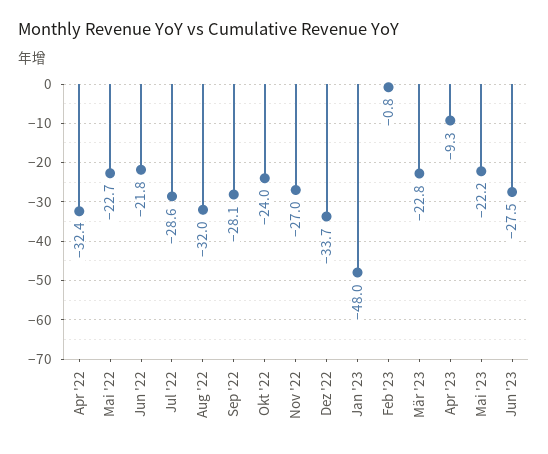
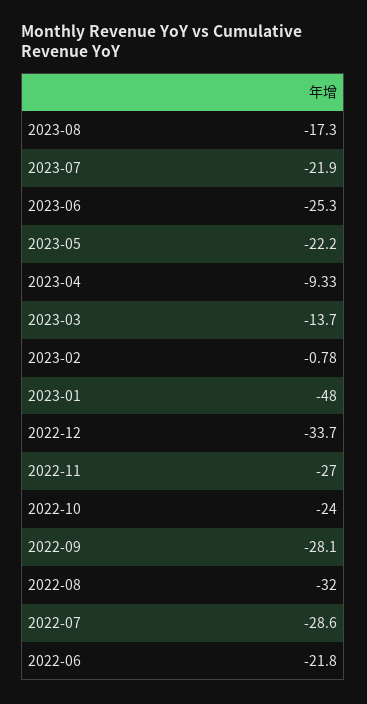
Apr '22: -32.4 -> none
Mai '22: -22.7 -> none
Mär '23: -22.8 -> -13.7
Jun '23: -27.5 -> -25.3
2023-08: none -> -17.3
2023-07: none -> -21.9

